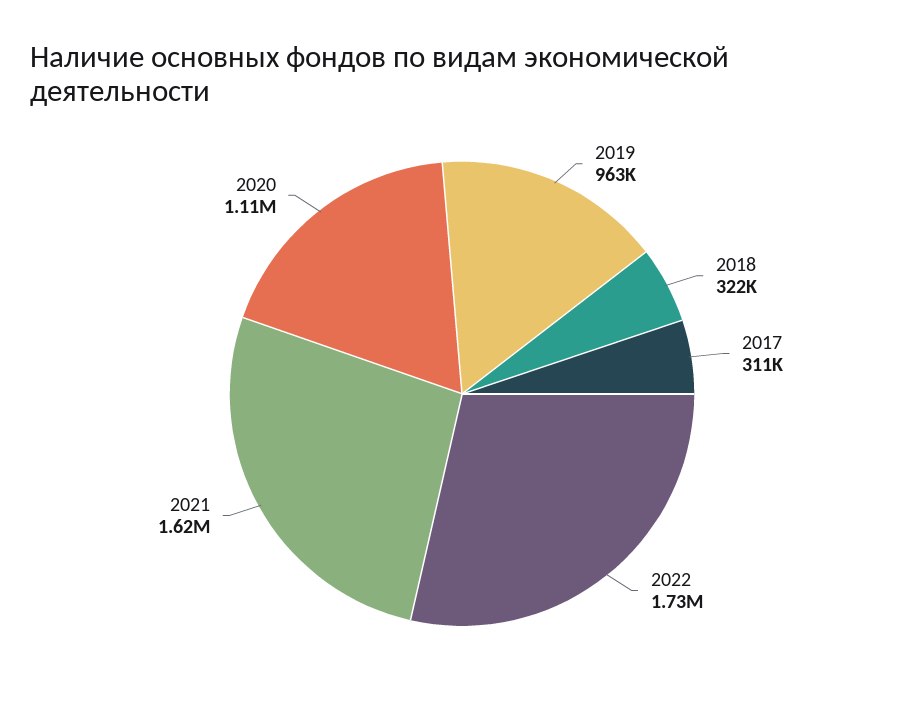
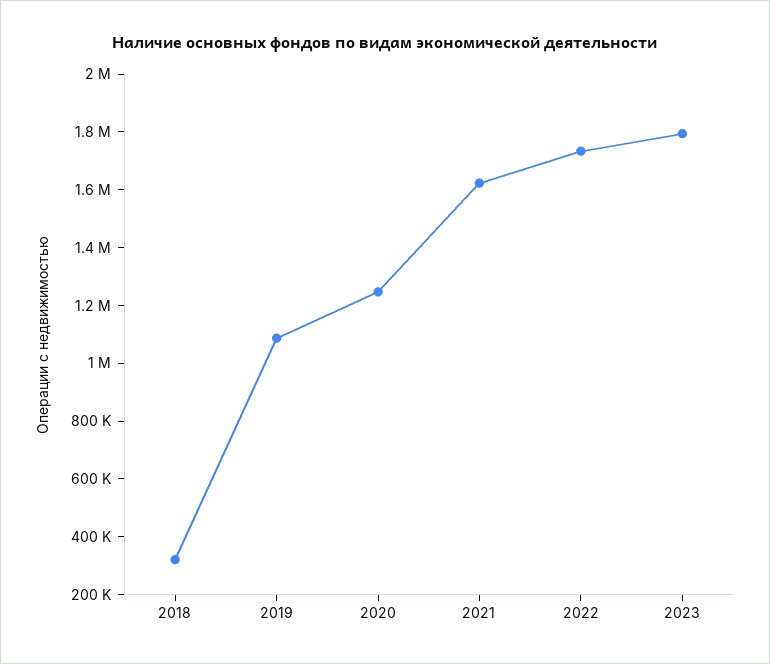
2019: 963000 -> 1100000
2017: 311000 -> none
2020: 1110000 -> 1250000
2023: none -> 1800000

